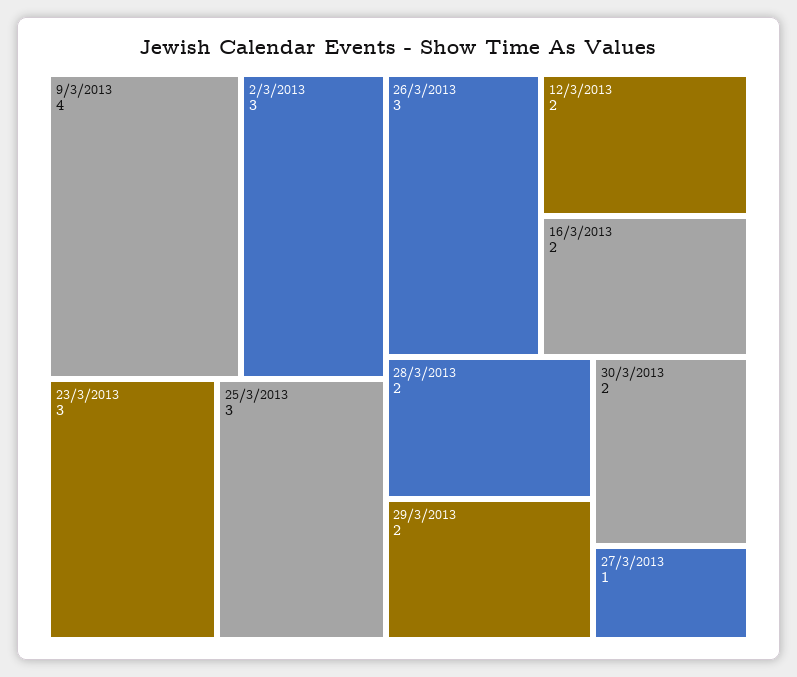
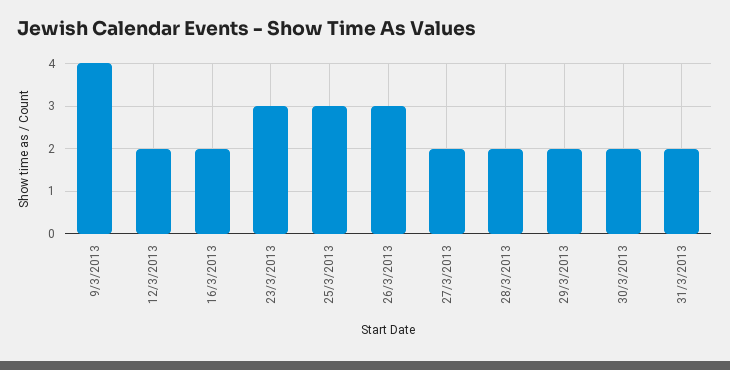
2/3/2013: 3 -> none
27/3/2013: 1 -> 2
31/3/2013: none -> 2

